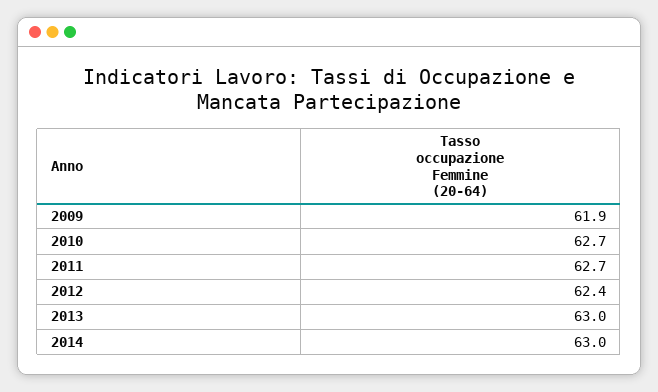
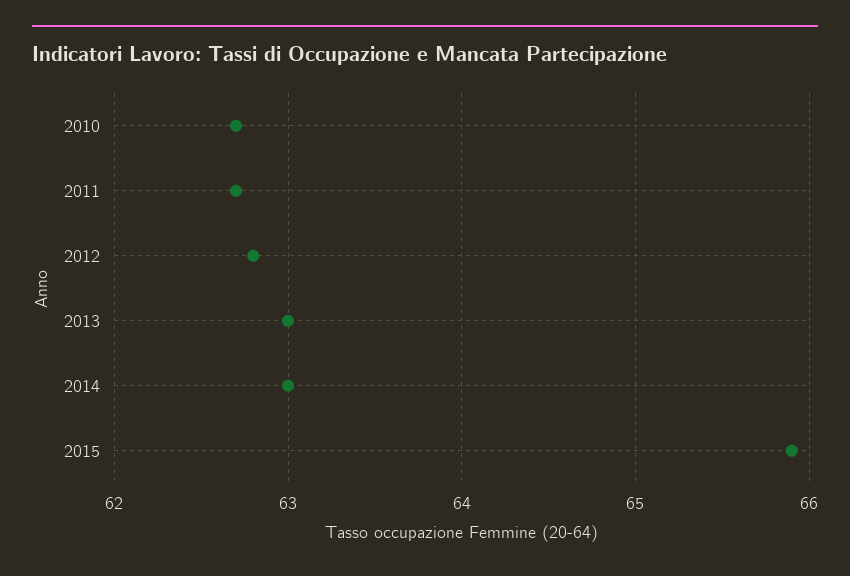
2009: 61.9 -> none
2012: 62.4 -> 62.8
2015: none -> 65.9

